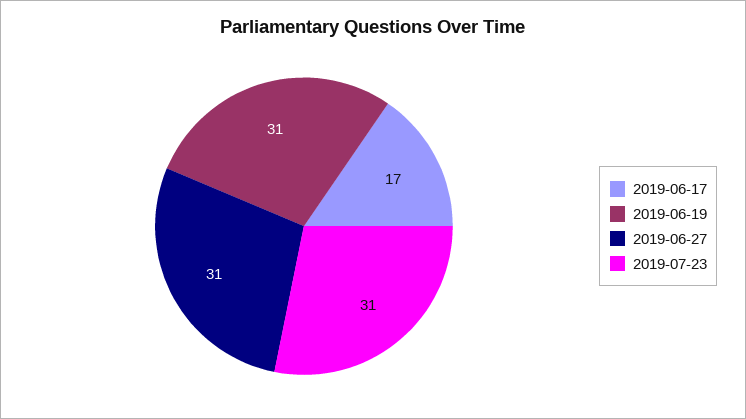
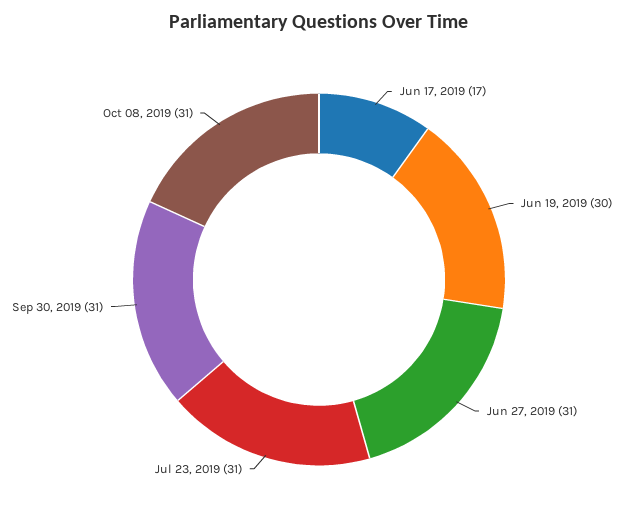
2019-06-19: 31 -> 30
Sep 30, 2019: none -> 31
Oct 08, 2019: none -> 31

